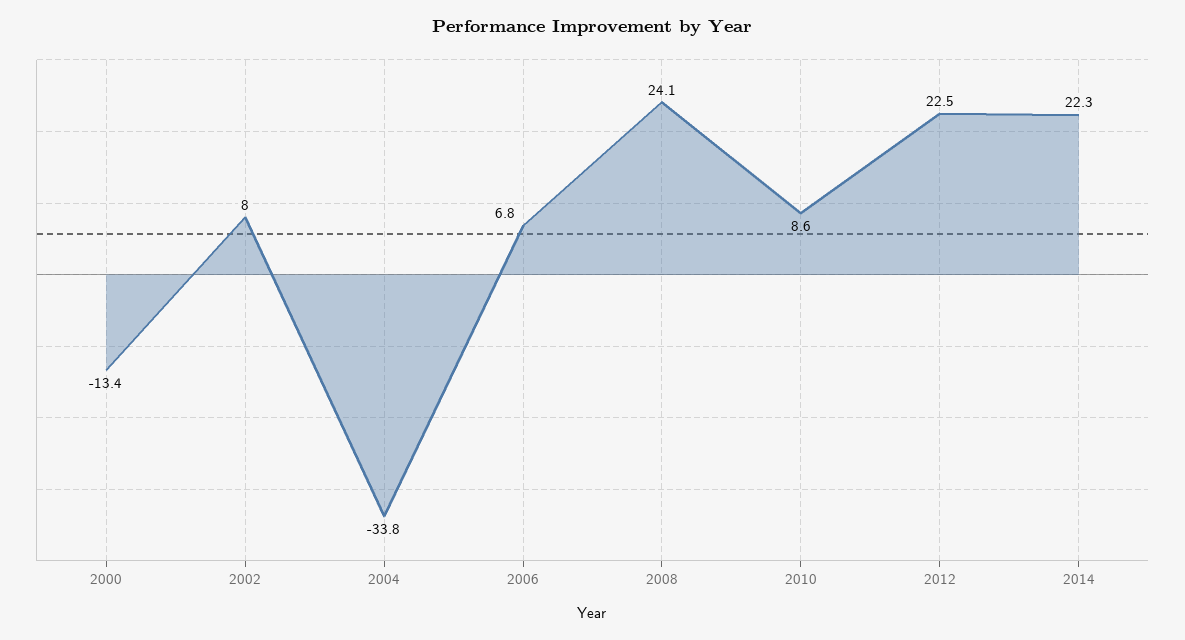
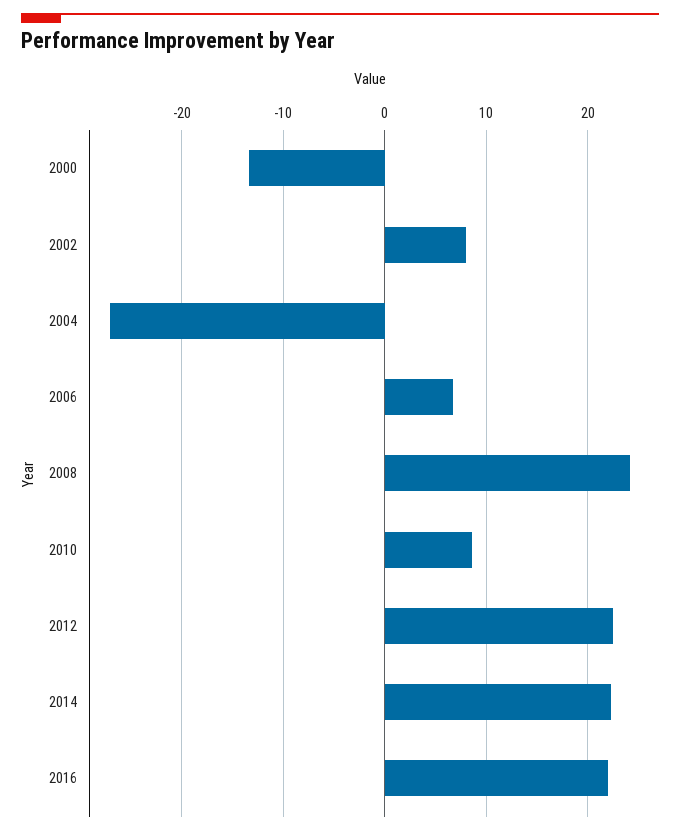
2004: -33.8 -> -27
2016: none -> 22

